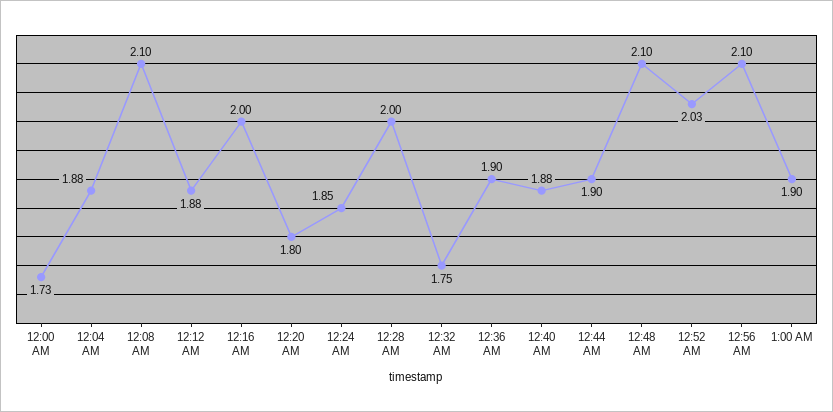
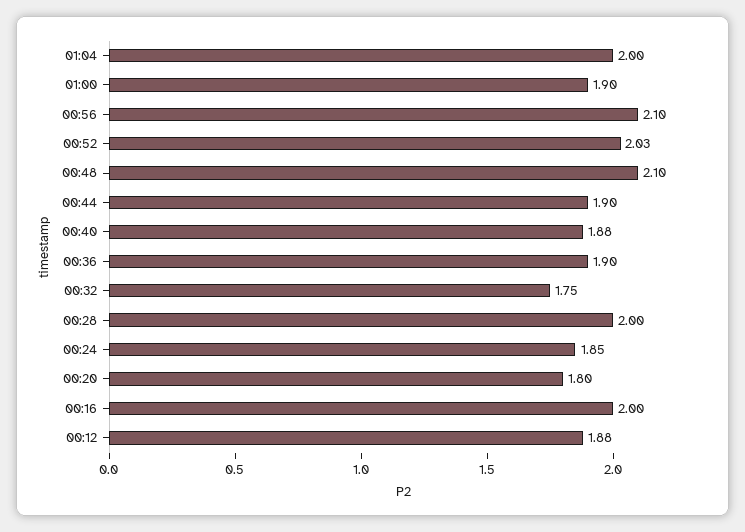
12:00 AM: 1.73 -> none
12:04 AM: 1.88 -> none
12:08 AM: 2.1 -> none
01:04: none -> 2

